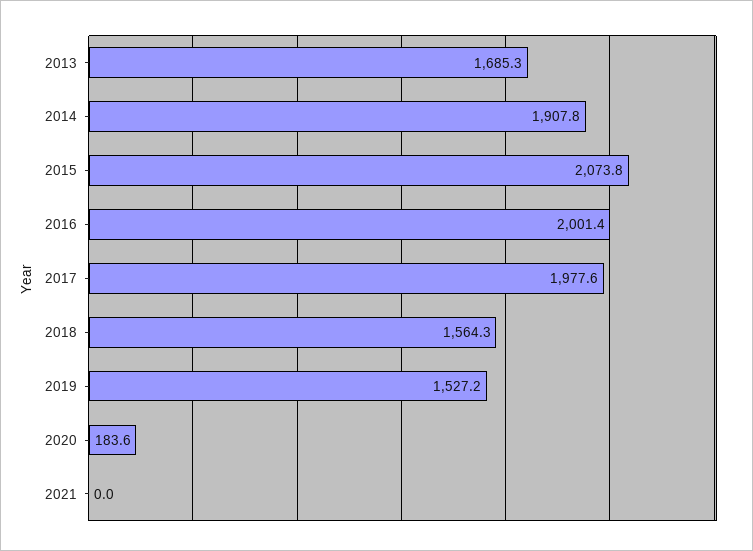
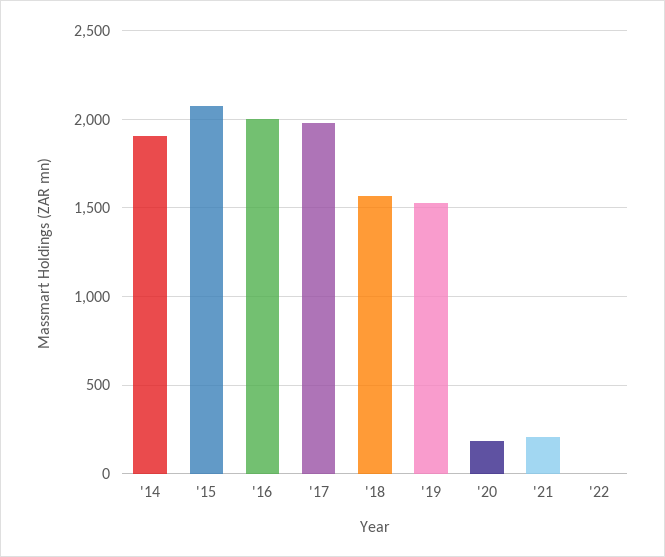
2013: 1685.3 -> none
2021: 0 -> 200
'22: none -> 0

